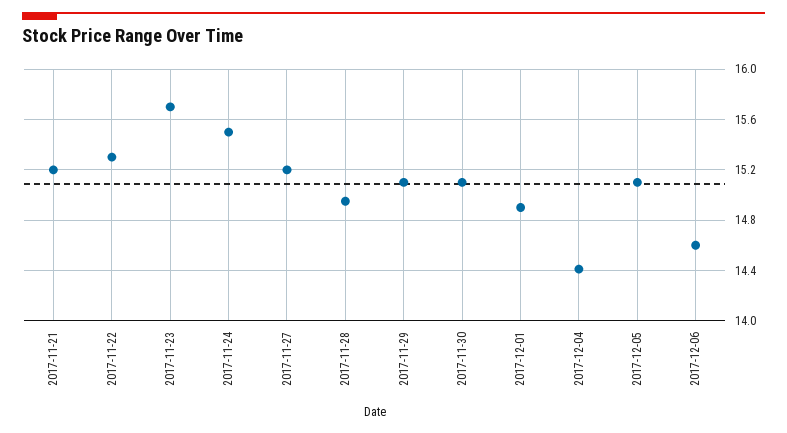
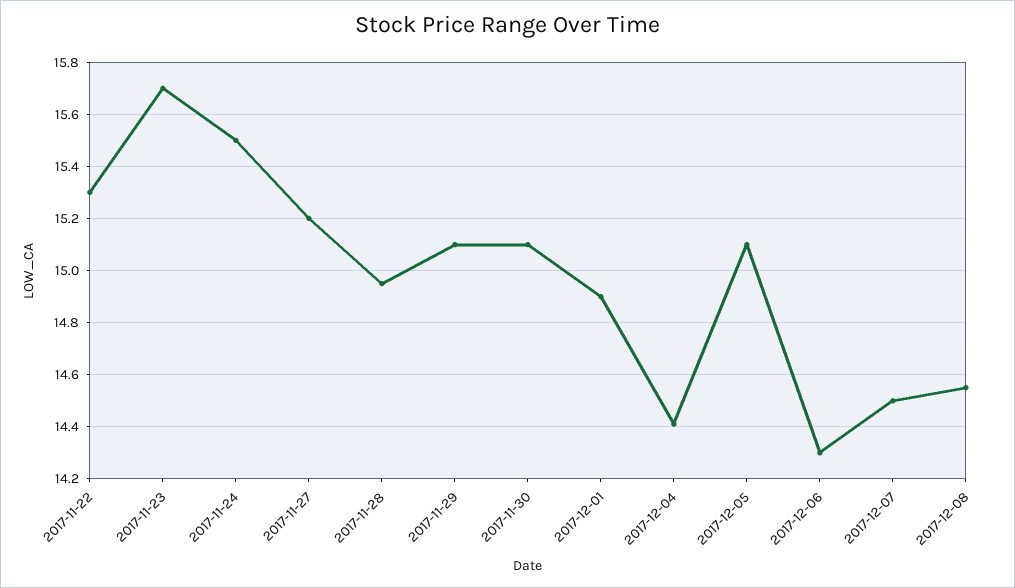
2017-11-21: 15.2 -> none
2017-12-06: 14.6 -> 14.3
2017-12-07: none -> 14.5
2017-12-08: none -> 14.55

